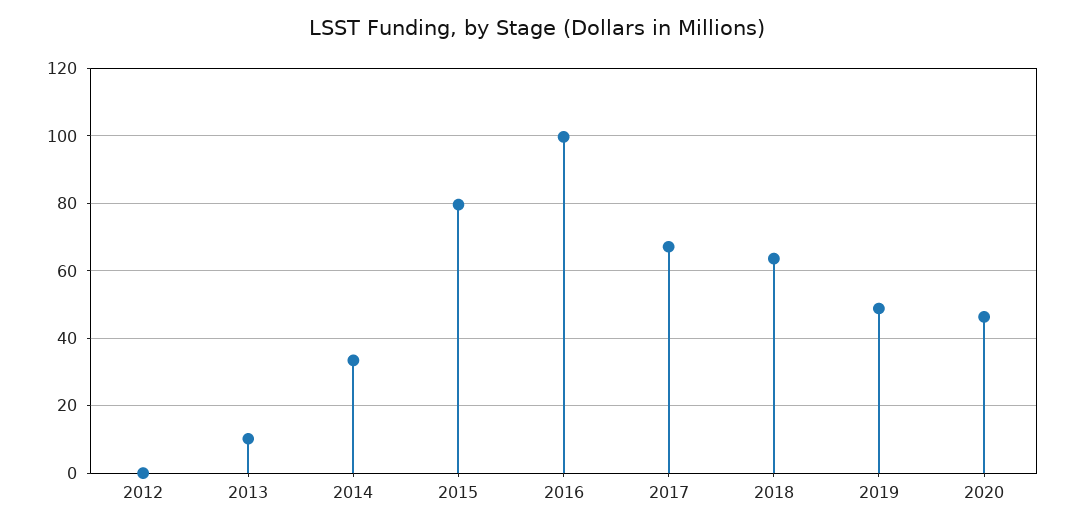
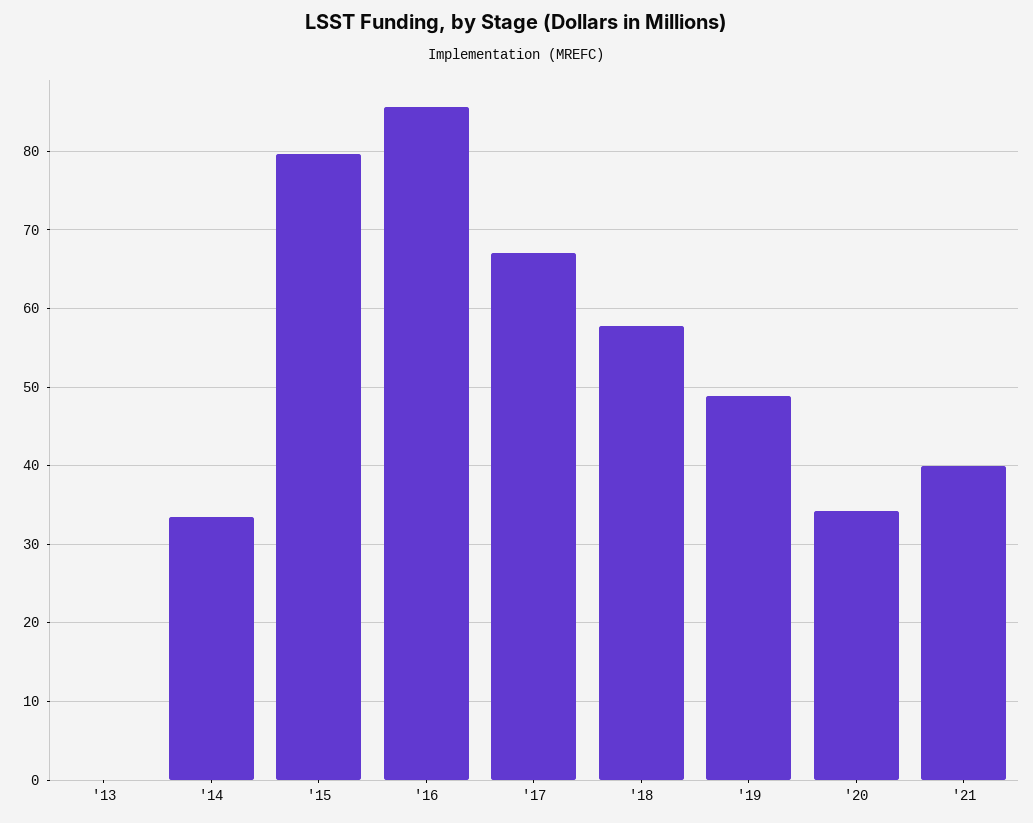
2012: 0 -> none
2013: 10 -> 0
2016: 100 -> 86
2018: 64 -> 58
2020: 46 -> 34
'21: none -> 40

